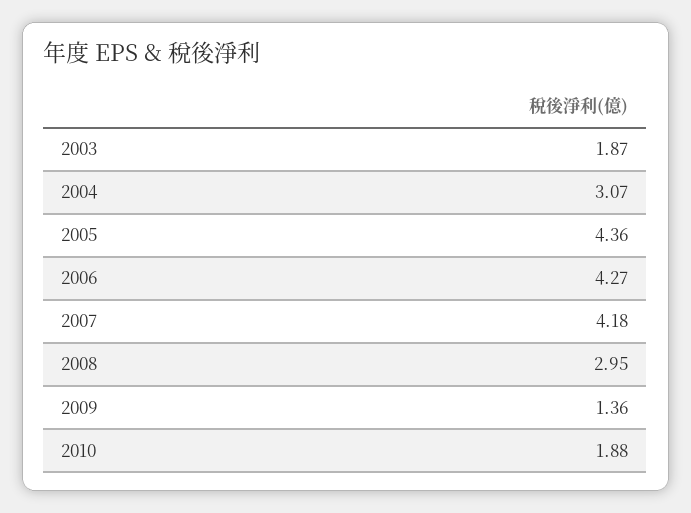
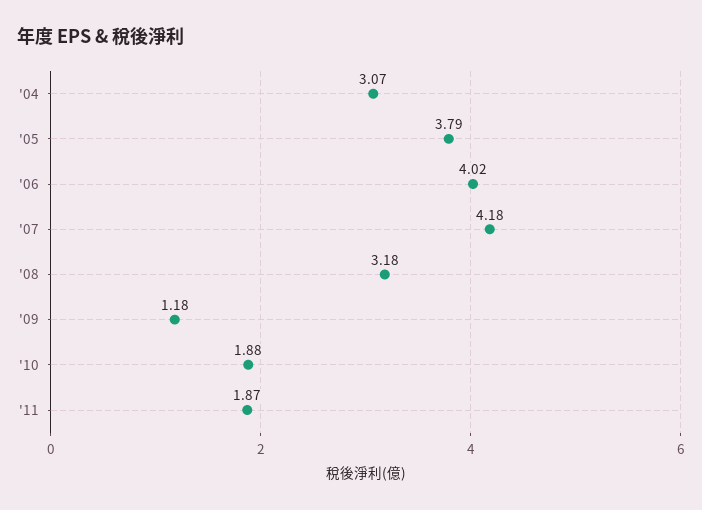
2003: 1.87 -> none
2005: 4.36 -> 3.79
2006: 4.27 -> 4.02
2008: 2.95 -> 3.18
2009: 1.36 -> 1.18
'11: none -> 1.87

